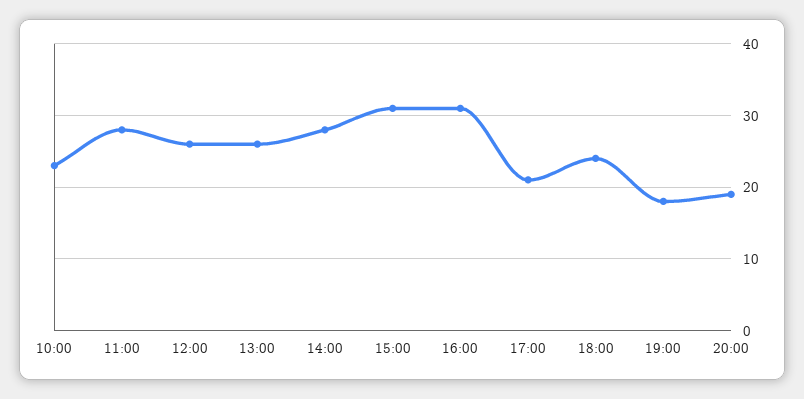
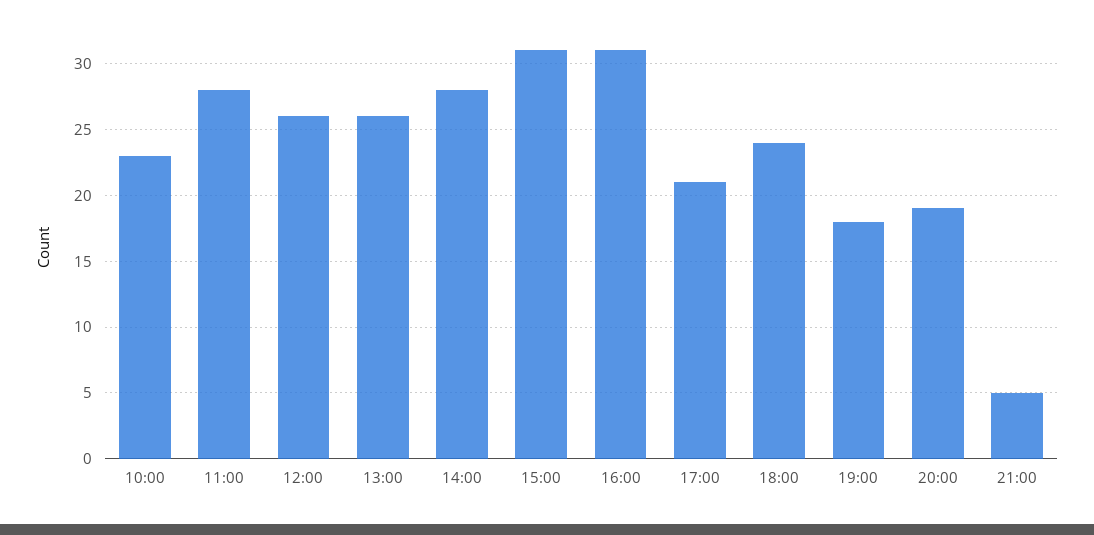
21:00: none -> 5

